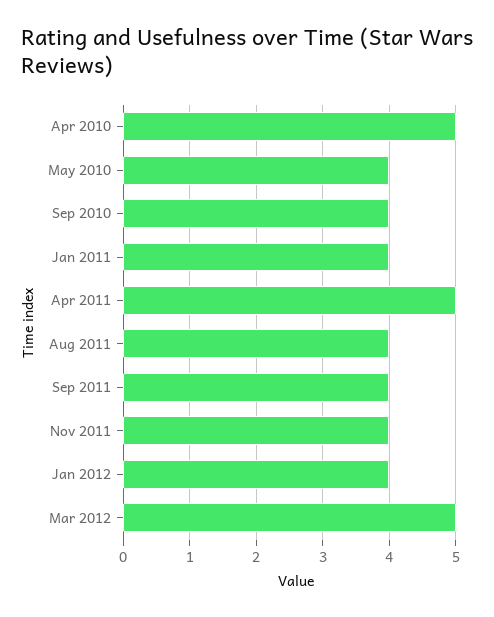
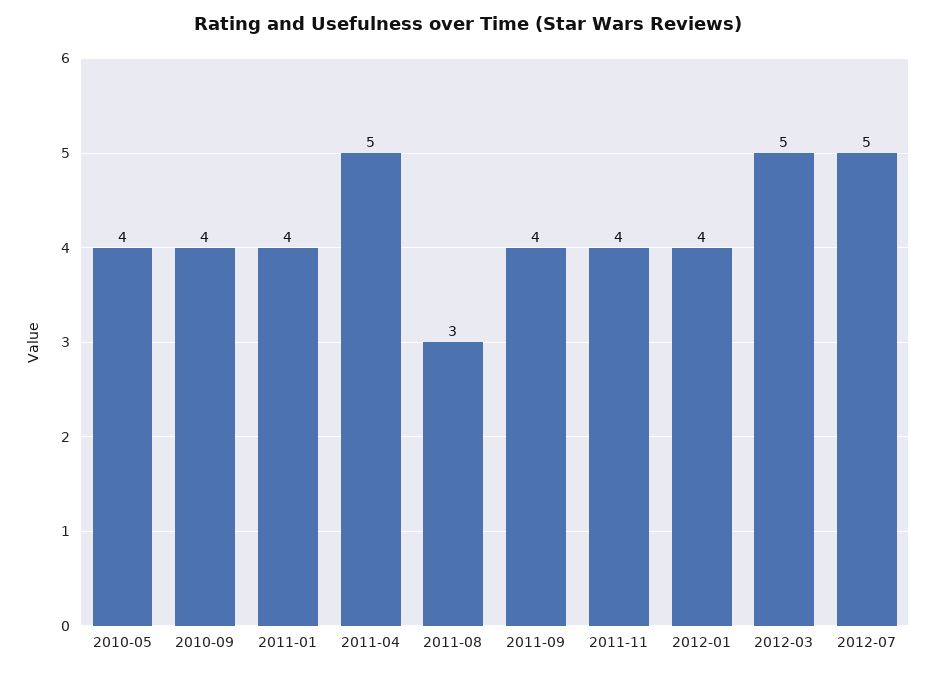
Apr 2010: 5 -> none
Aug 2011: 4 -> 3
2012-07: none -> 5

